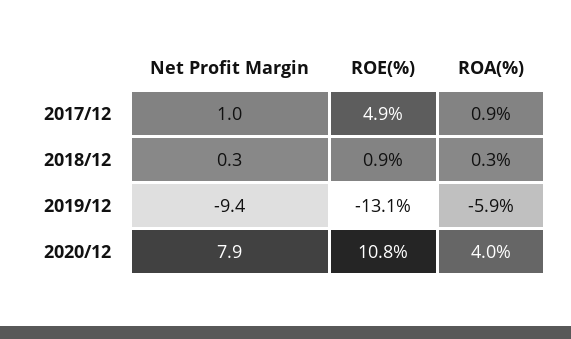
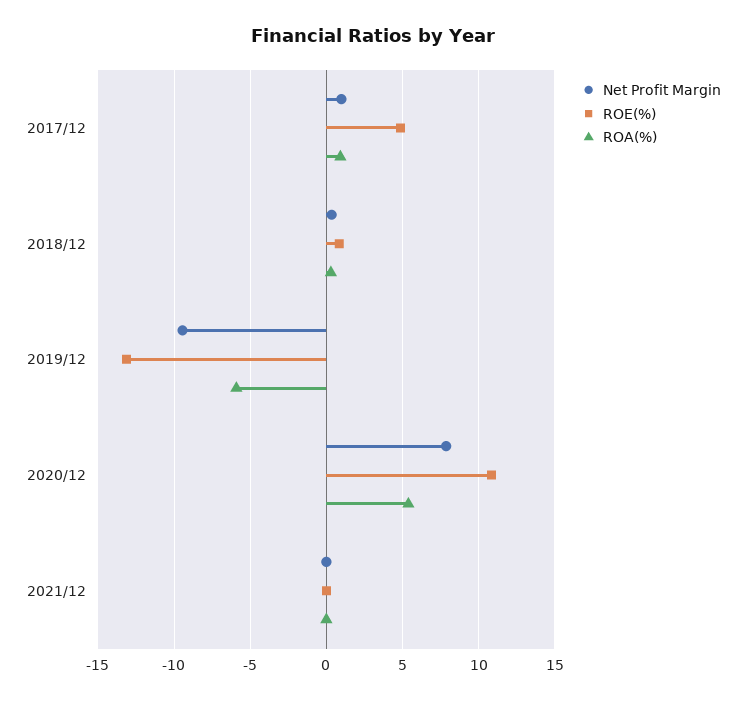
ROA(%), 2020/12: 4 -> 5.5
Net Profit Margin, 2021/12: none -> 0
ROE(%), 2021/12: none -> 0
ROA(%), 2021/12: none -> 0

